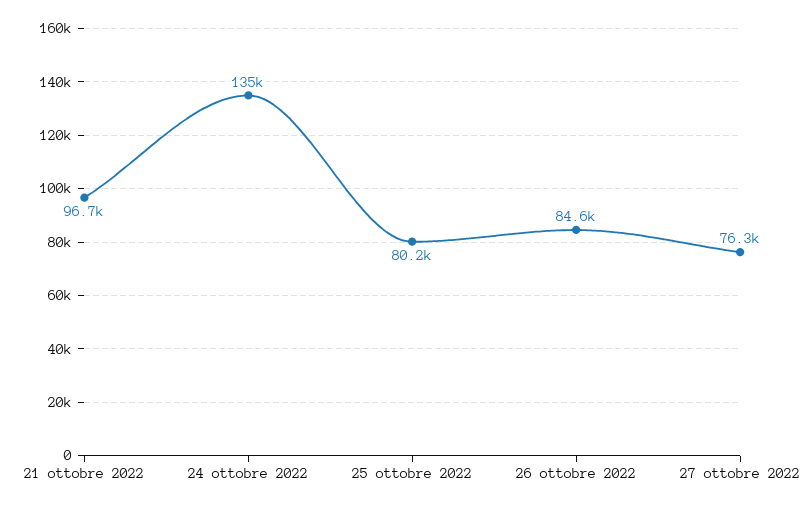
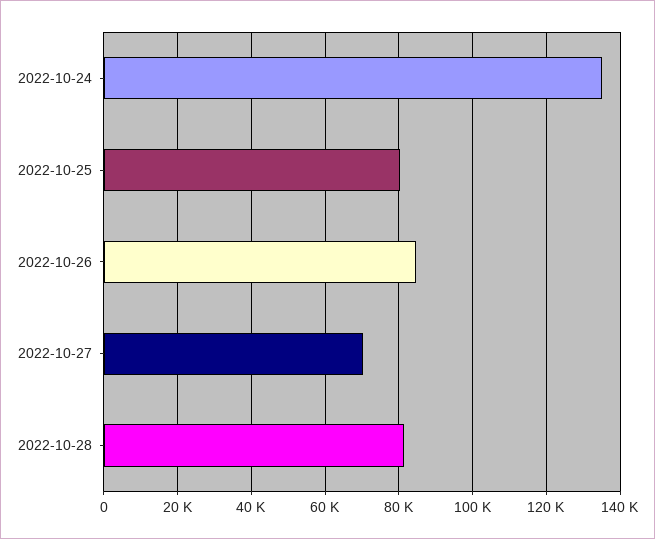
21 ottobre 2022: 96700 -> none
27 ottobre 2022: 76300 -> 70000
2022-10-28: none -> 82000

